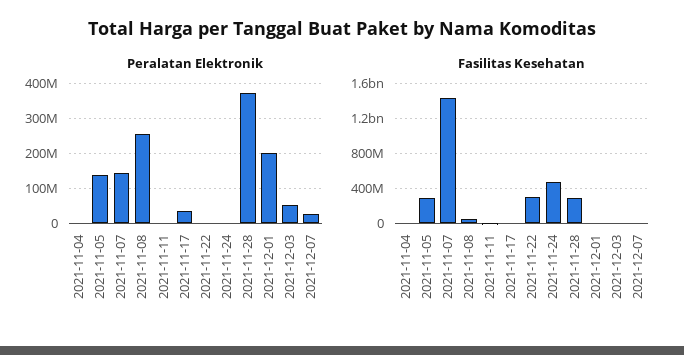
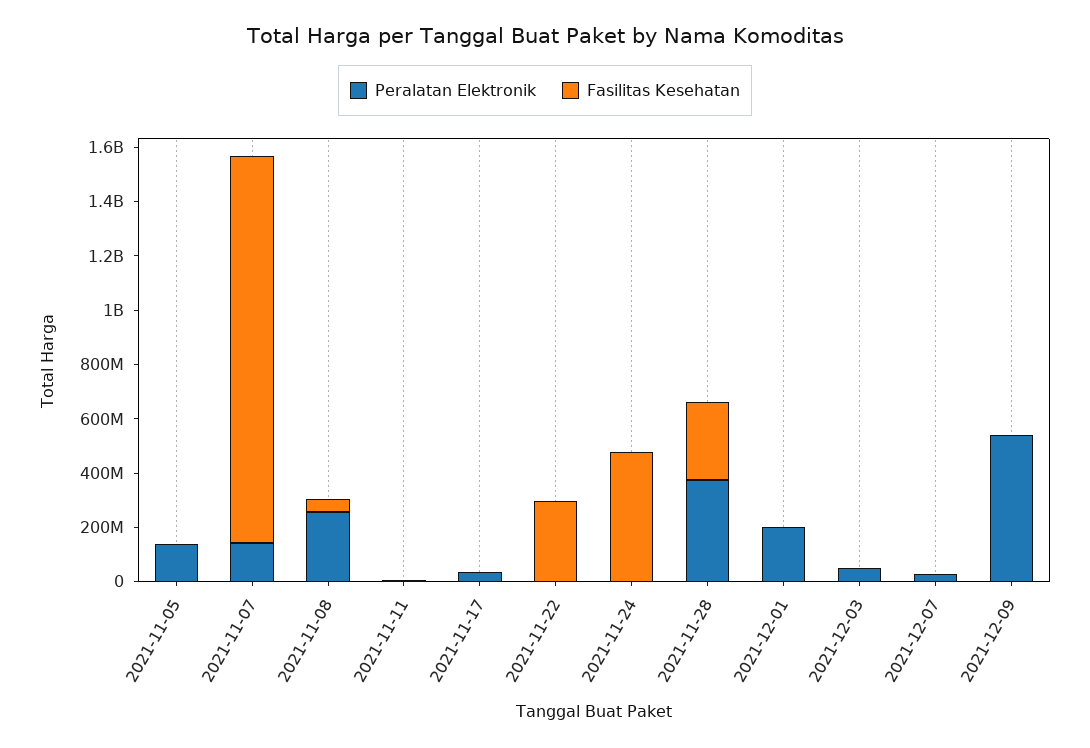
Peralatan Elektronik, 2021-11-04: 0 -> none
Fasilitas Kesehatan, 2021-11-04: 0 -> none
Fasilitas Kesehatan, 2021-11-05: 300000000 -> 0
Peralatan Elektronik, 2021-12-09: none -> 550000000
Fasilitas Kesehatan, 2021-12-09: none -> 0

